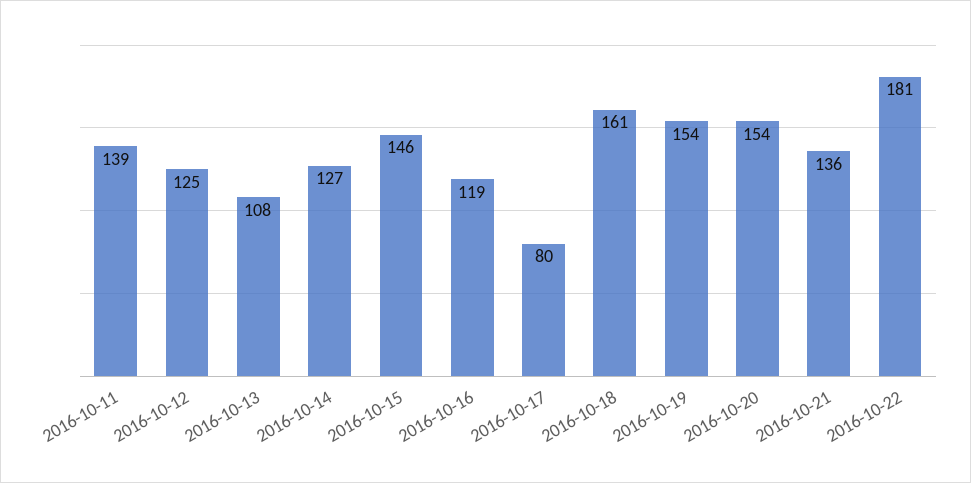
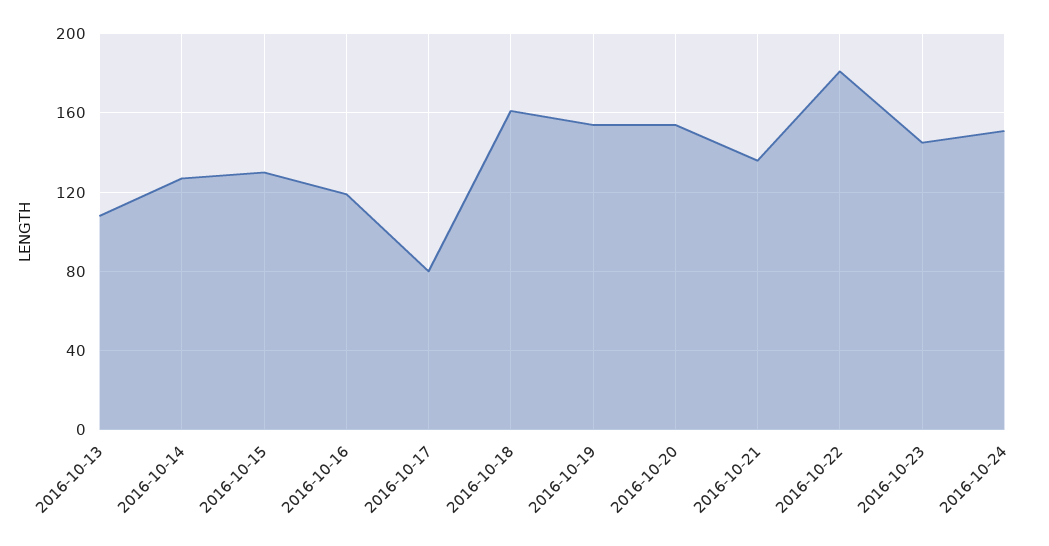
2016-10-11: 139 -> none
2016-10-12: 125 -> none
2016-10-15: 146 -> 130
2016-10-23: none -> 145
2016-10-24: none -> 150

